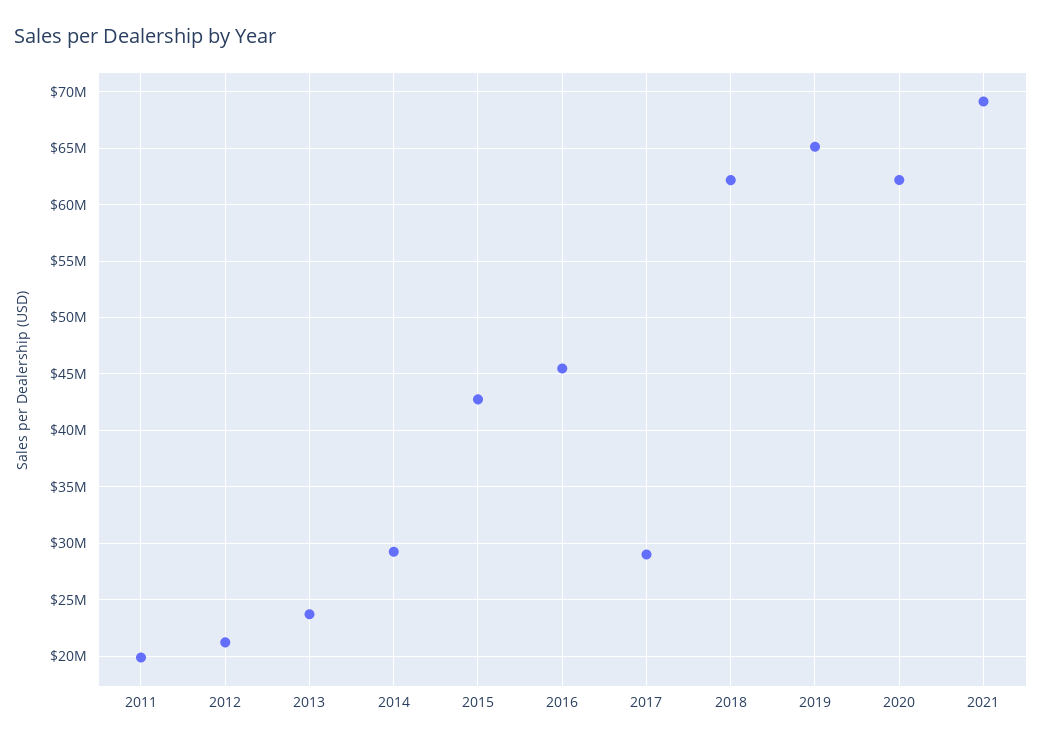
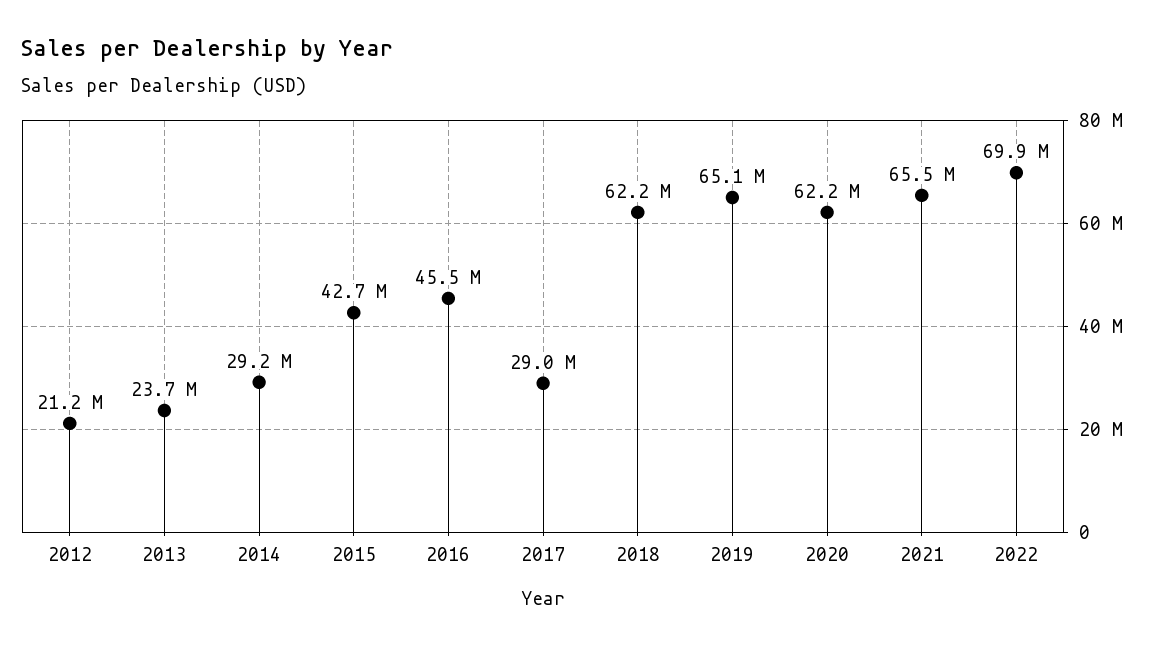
2011: 20000000 -> none
2021: 69000000 -> 65500000
2022: none -> 69900000

